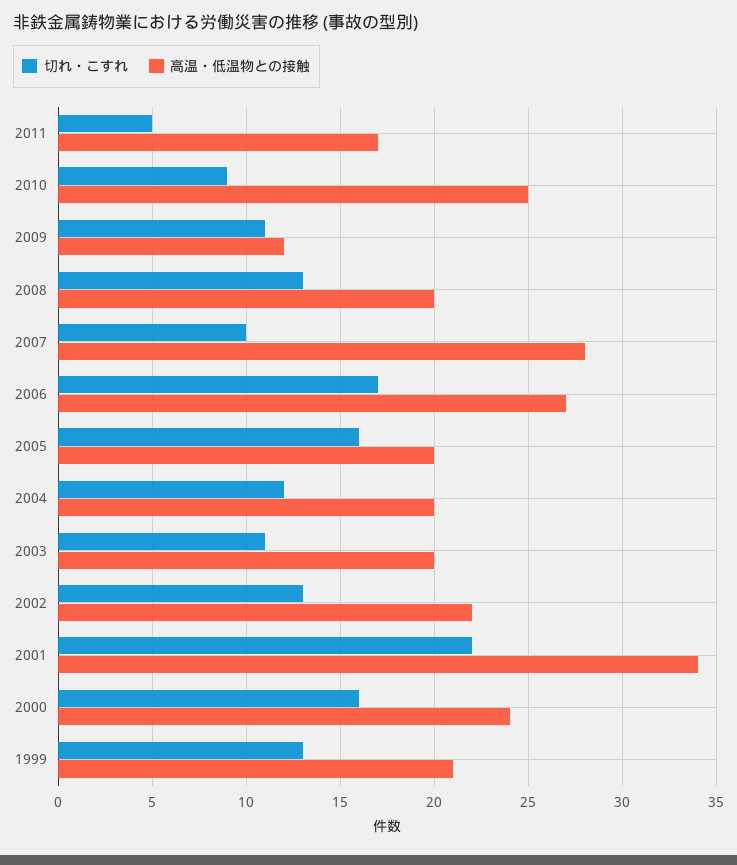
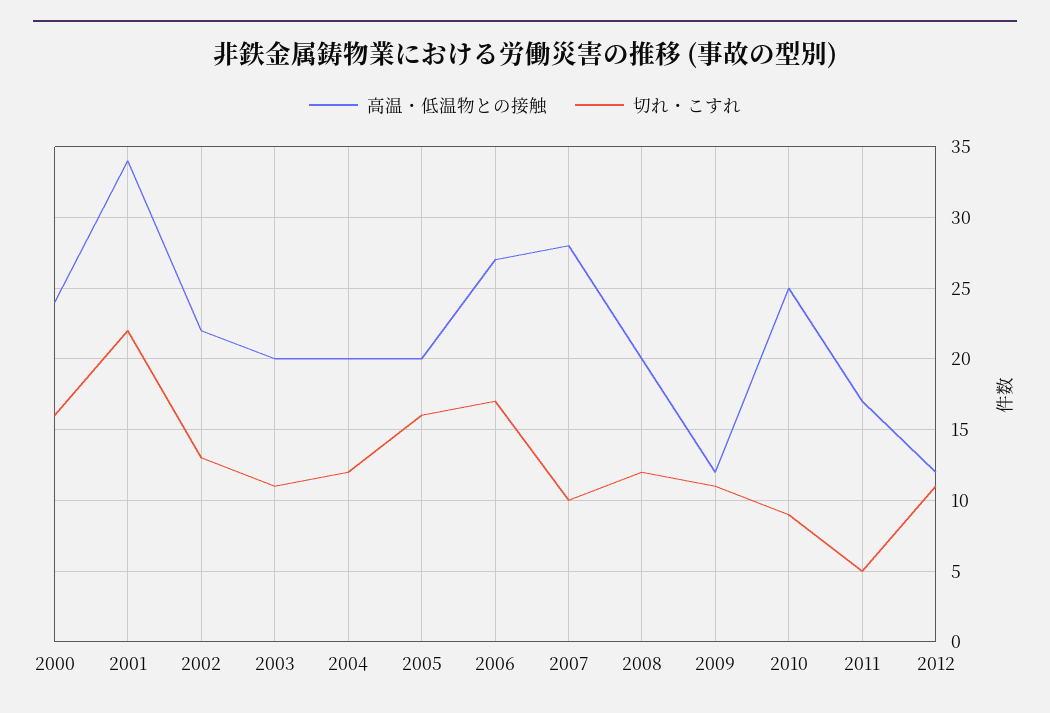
切れ・こすれ, 2008: 13 -> 12
切れ・こすれ, 1999: 13 -> none
高温・低温物との接触, 1999: 21 -> none
高温・低温物との接触, 2012: none -> 12
切れ・こすれ, 2012: none -> 11

